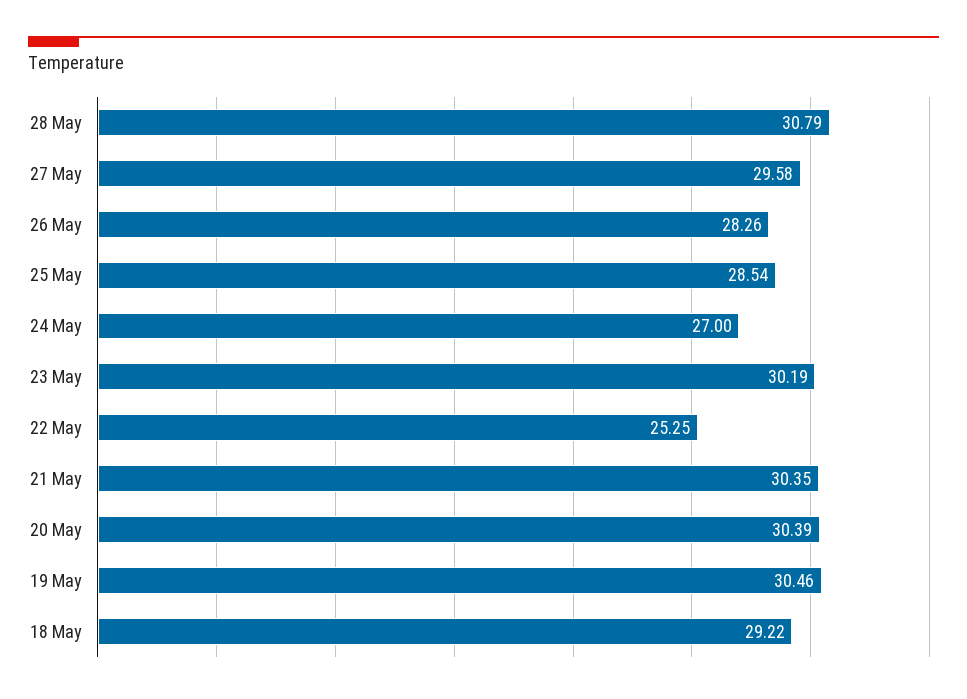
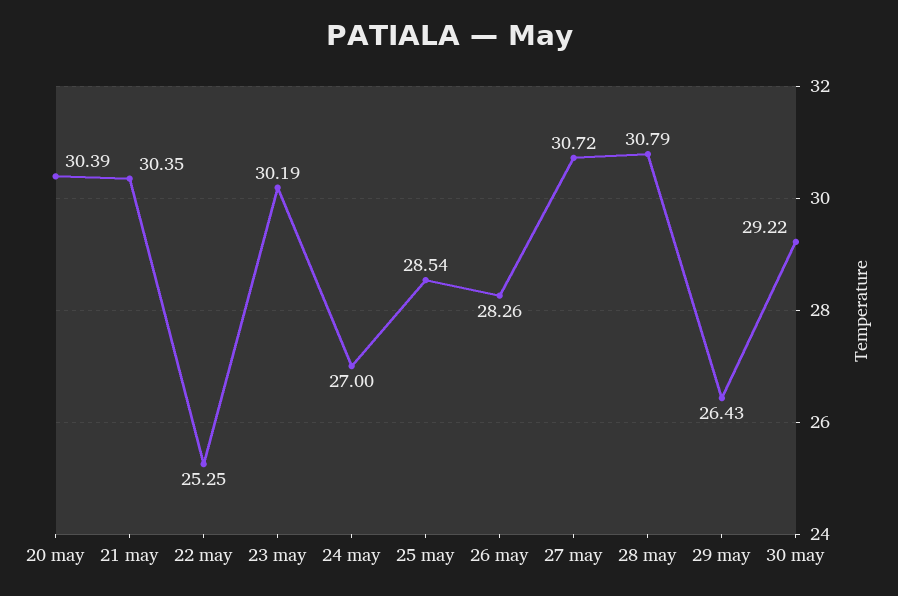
27 May: 29.58 -> 30.72
19 May: 30.46 -> none
18 May: 29.22 -> none
29 may: none -> 26.43
30 may: none -> 29.22

